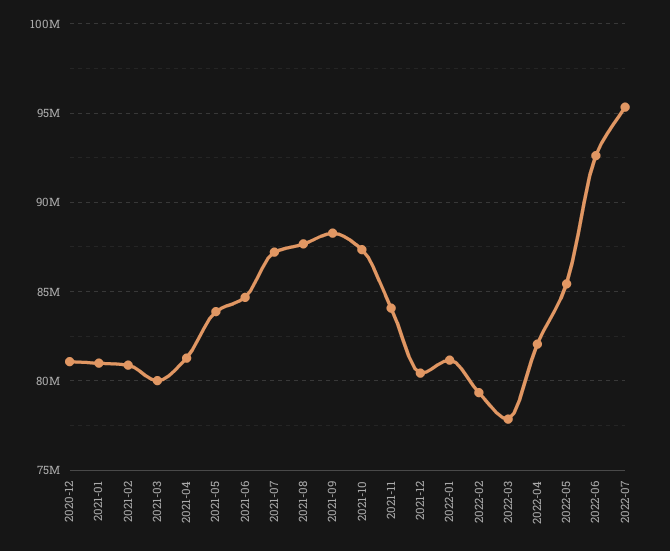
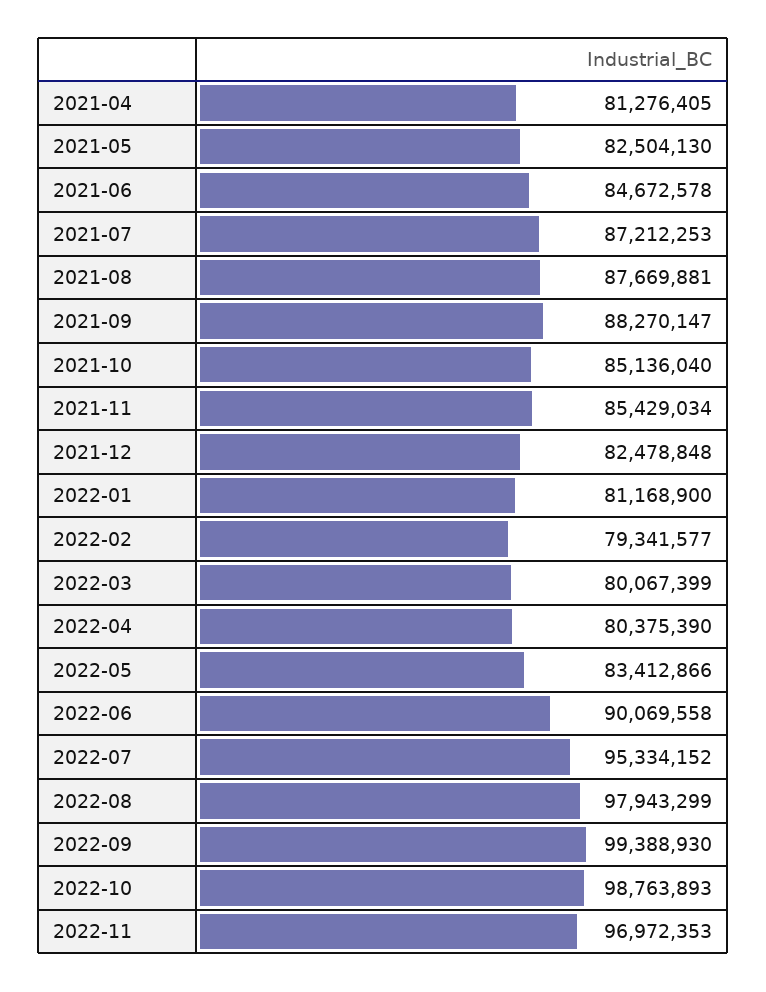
2020-12: 81000000 -> none
2021-01: 81000000 -> none
2021-02: 81000000 -> none
2021-03: 80000000 -> none
2021-05: 84000000 -> 82504130
2021-10: 87500000 -> 85136040
2021-11: 84000000 -> 85429034
2021-12: 80500000 -> 82478848
2022-03: 78000000 -> 80067399
2022-04: 82000000 -> 80375390
2022-05: 85500000 -> 83412866
2022-06: 92500000 -> 90069558
2022-08: none -> 97943299
2022-09: none -> 99388930
2022-10: none -> 98763893
2022-11: none -> 96972353

